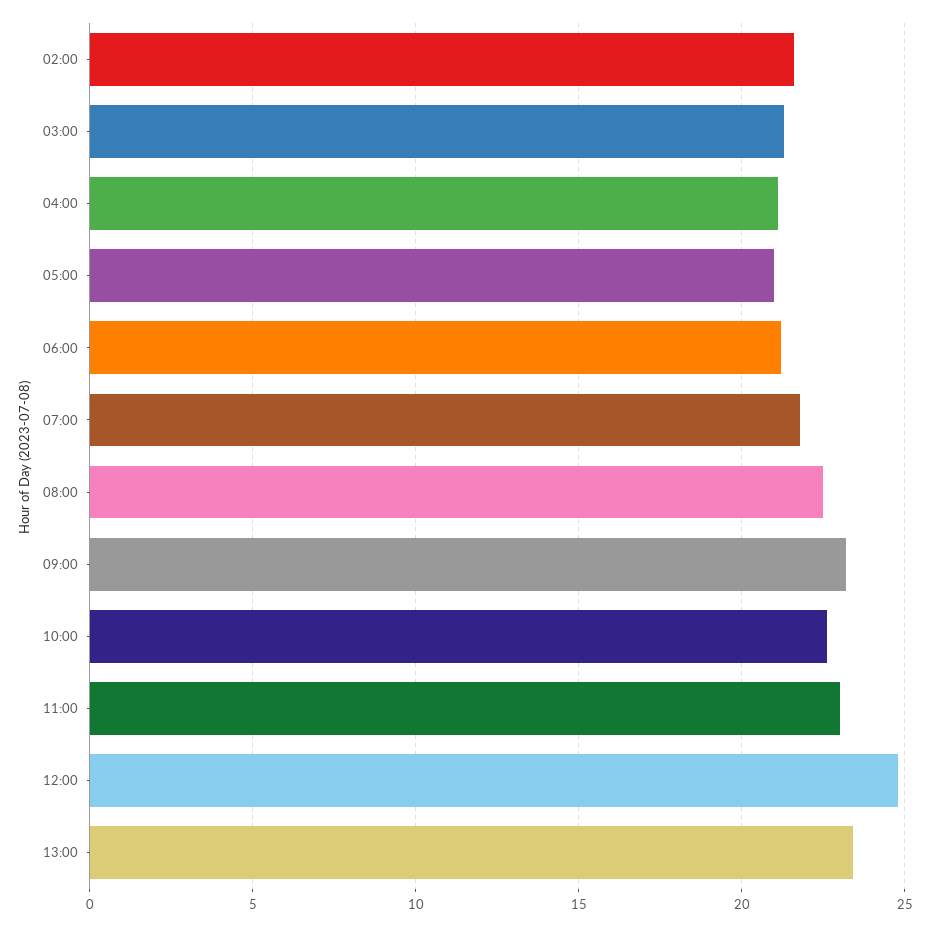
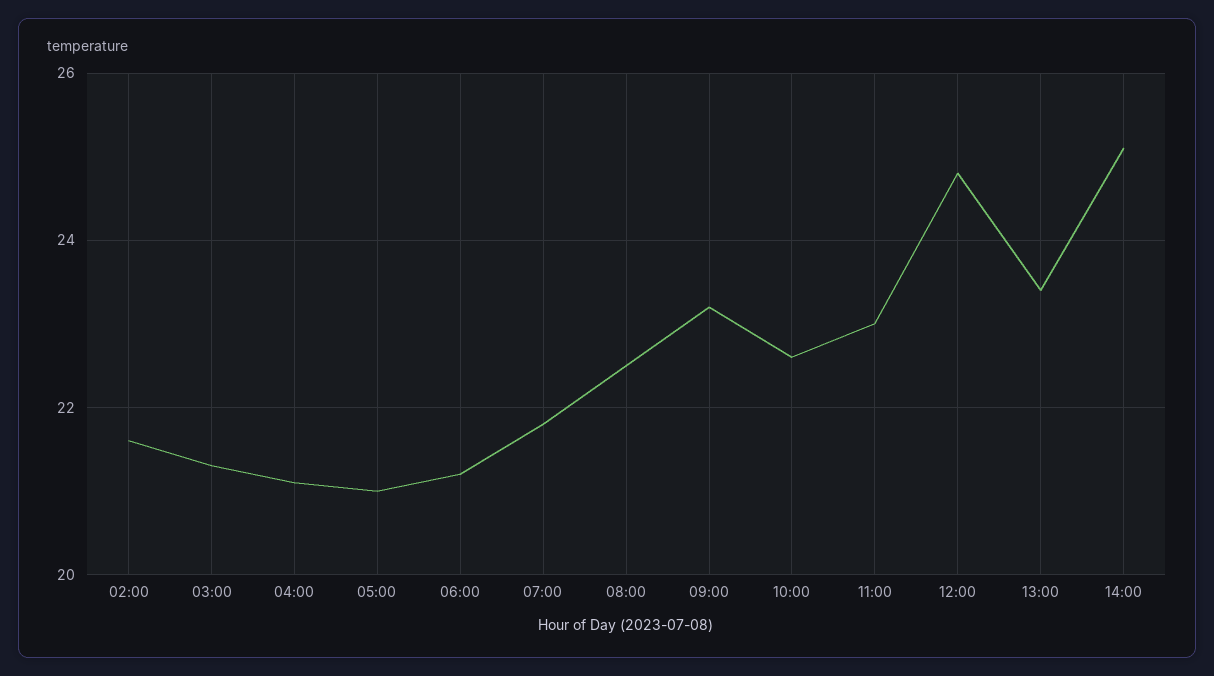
14:00: none -> 25

